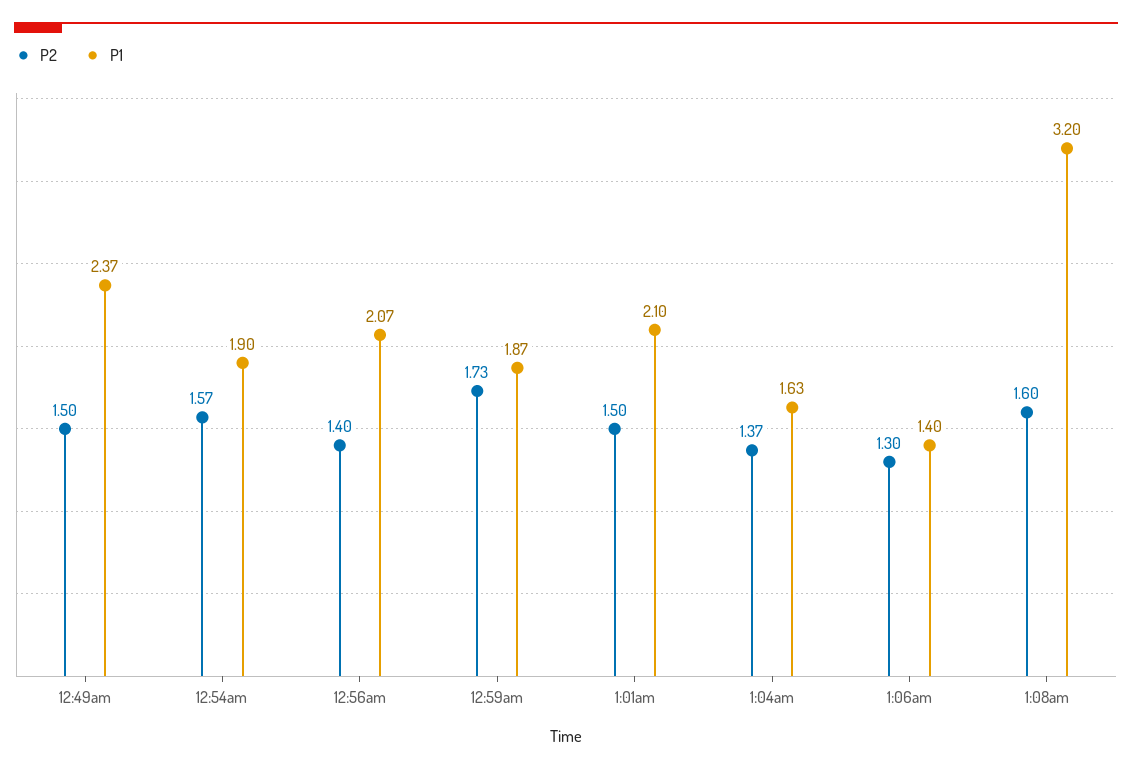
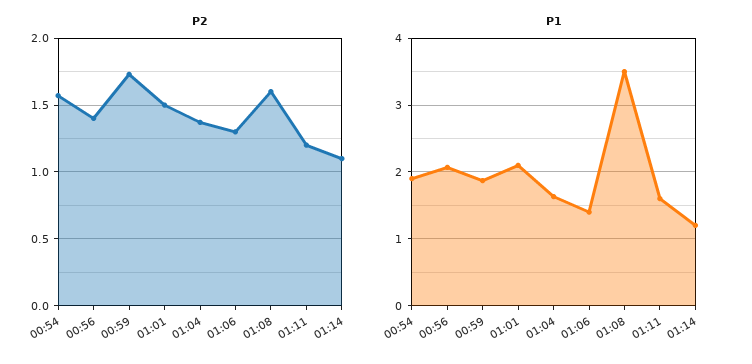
P2, 12:49am: 1.5 -> none
P1, 12:49am: 2.37 -> none
P1, 1:08am: 3.2 -> 3.5
P2, 01:11: none -> 1.2
P2, 01:14: none -> 1.1
P1, 01:11: none -> 1.6
P1, 01:14: none -> 1.2

